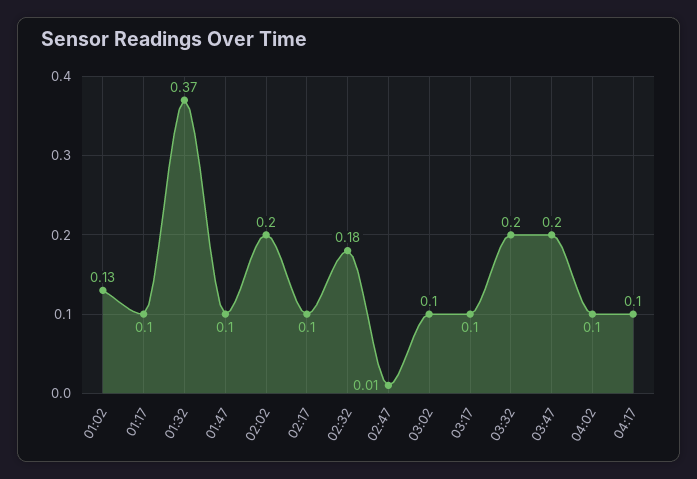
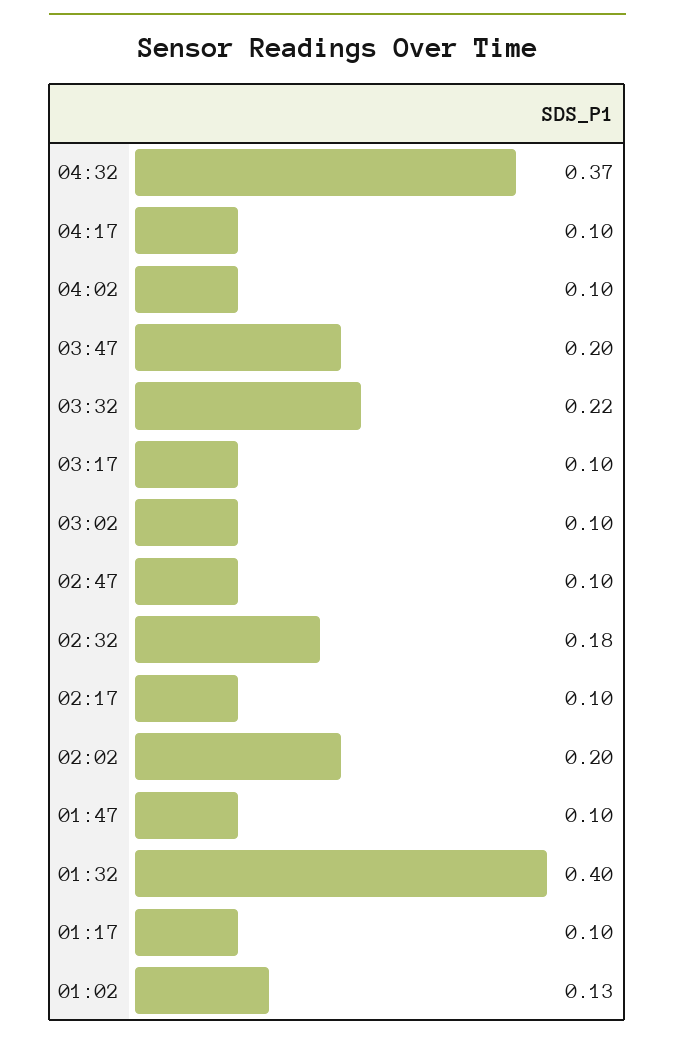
01:32: 0.37 -> 0.4
02:47: 0.01 -> 0.1
03:32: 0.2 -> 0.22
04:32: none -> 0.37

